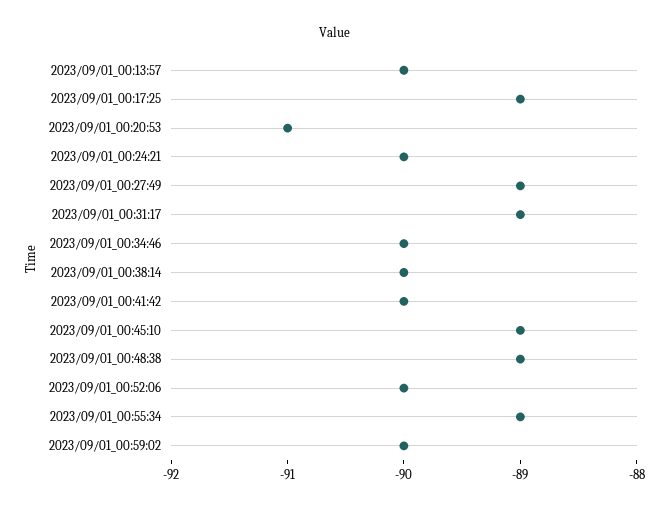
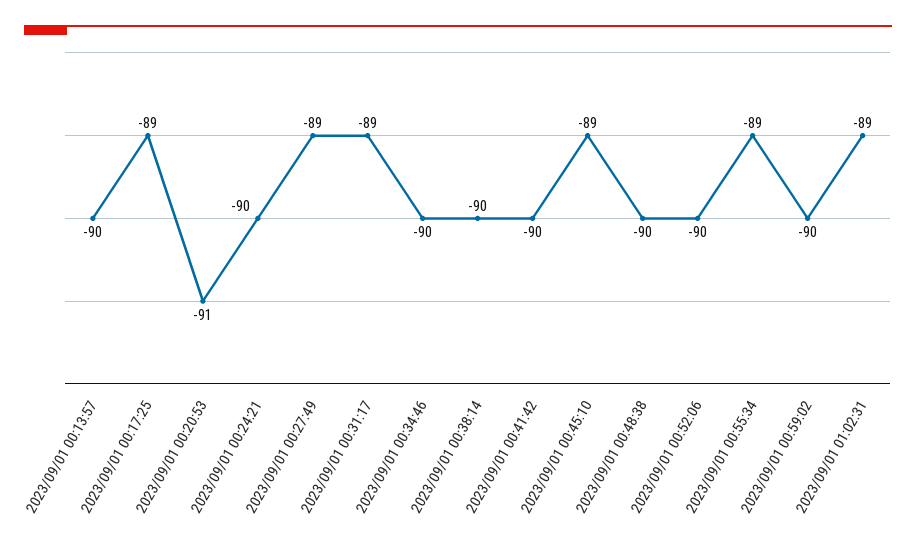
2023/09/01_00:48:38: -89 -> -90
2023/09/01 01:02:31: none -> -89

